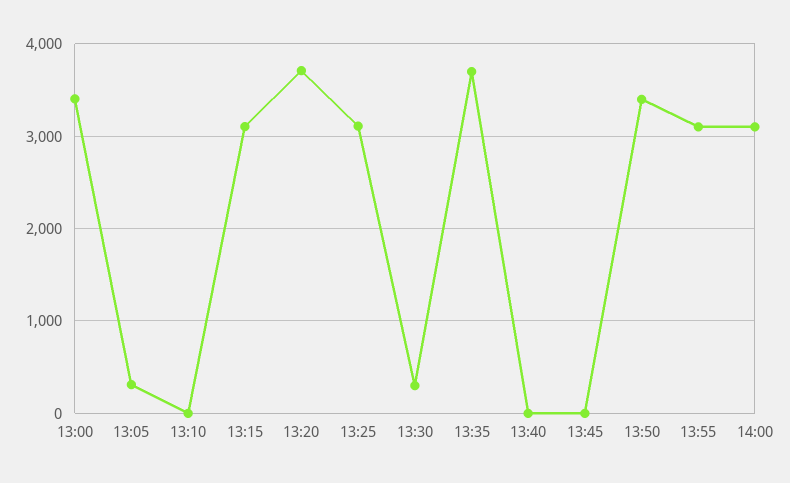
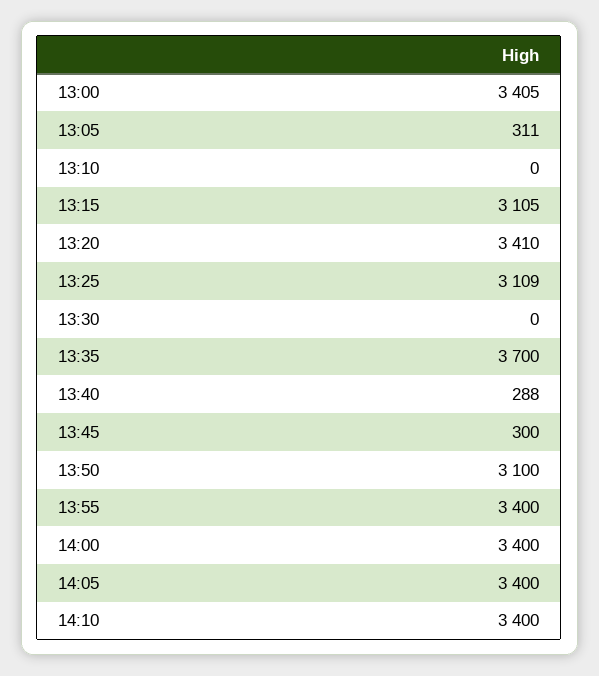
13:20: 3700 -> 3410
13:30: 300 -> 0
13:40: 0 -> 288
13:45: 0 -> 300
13:50: 3400 -> 3100
13:55: 3100 -> 3400
14:00: 3100 -> 3400
14:05: none -> 3400
14:10: none -> 3400

